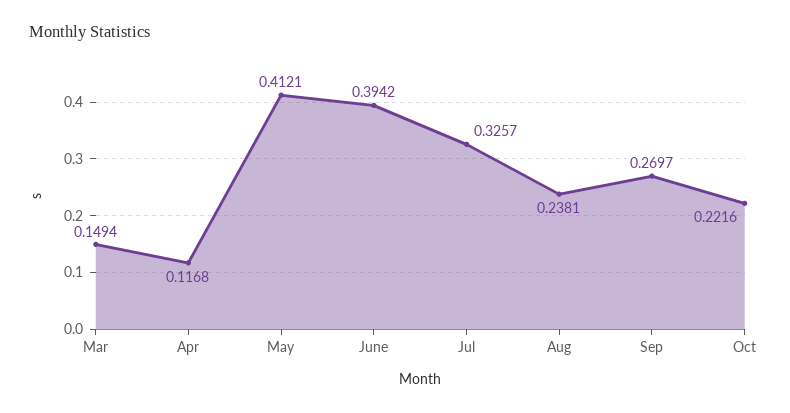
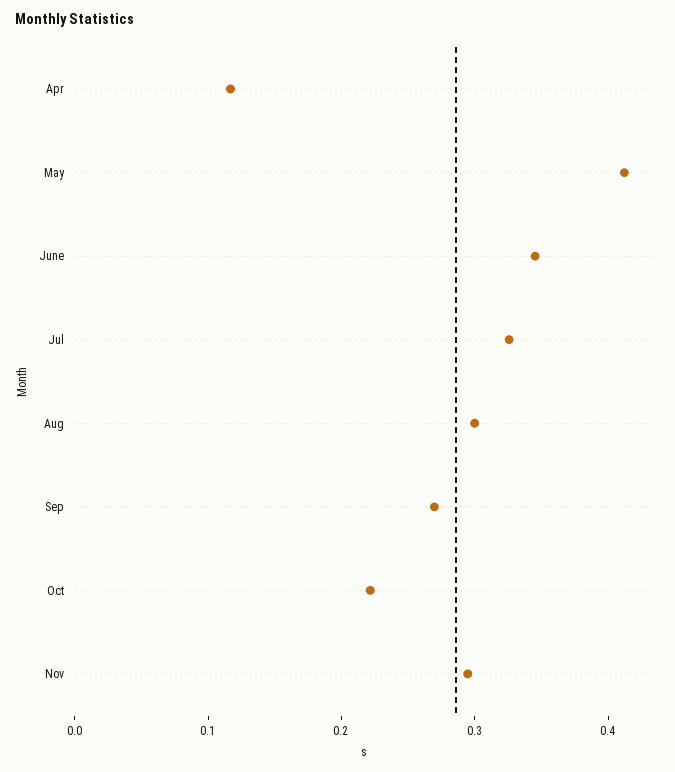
Mar: 0.1494 -> none
June: 0.3942 -> 0.34
Aug: 0.2381 -> 0.3
Nov: none -> 0.3

